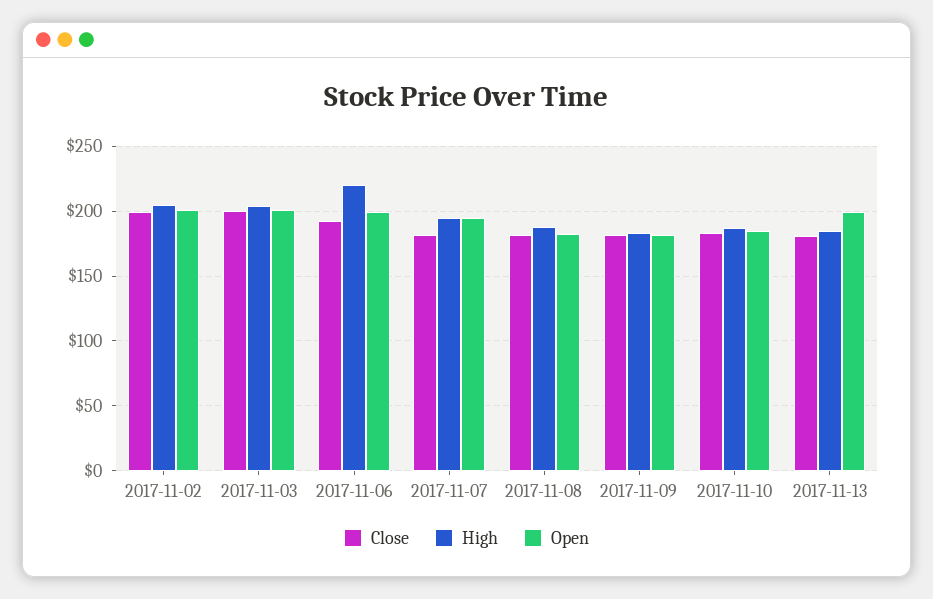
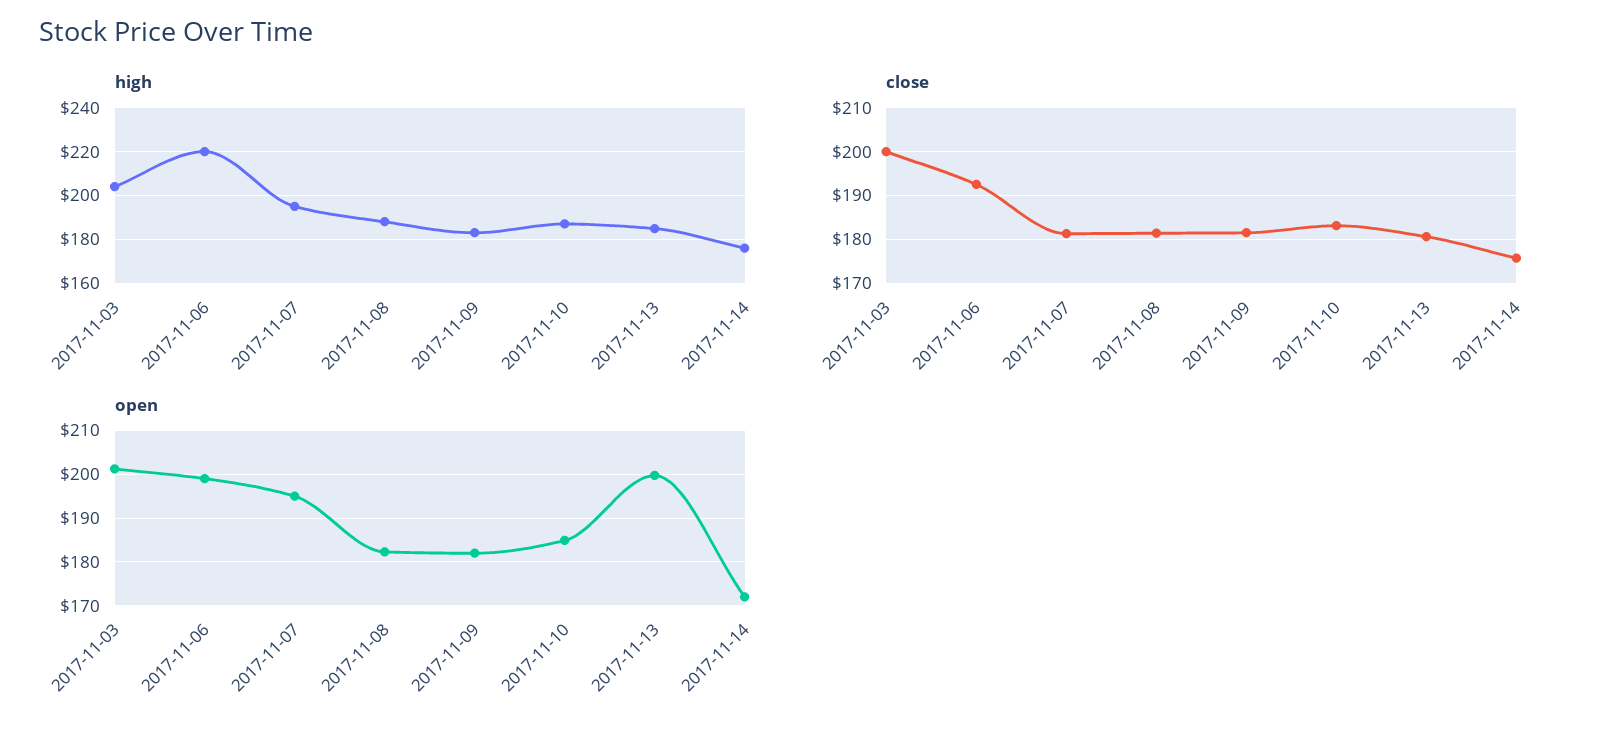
Close, 2017-11-02: 200 -> none
High, 2017-11-02: 205 -> none
Open, 2017-11-02: 200 -> none
High, 2017-11-14: none -> 175
Close, 2017-11-14: none -> 176
Open, 2017-11-14: none -> 172

